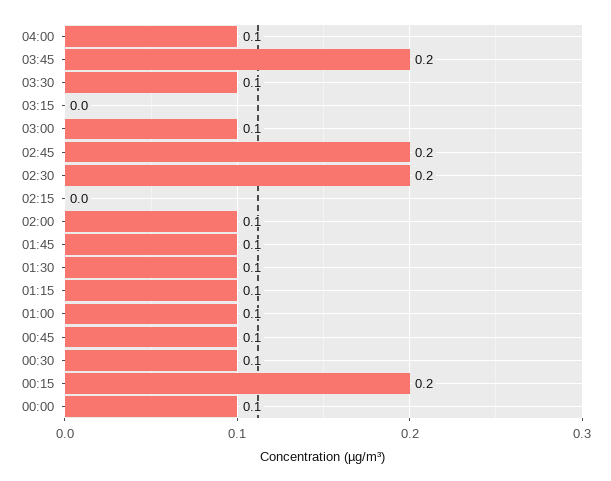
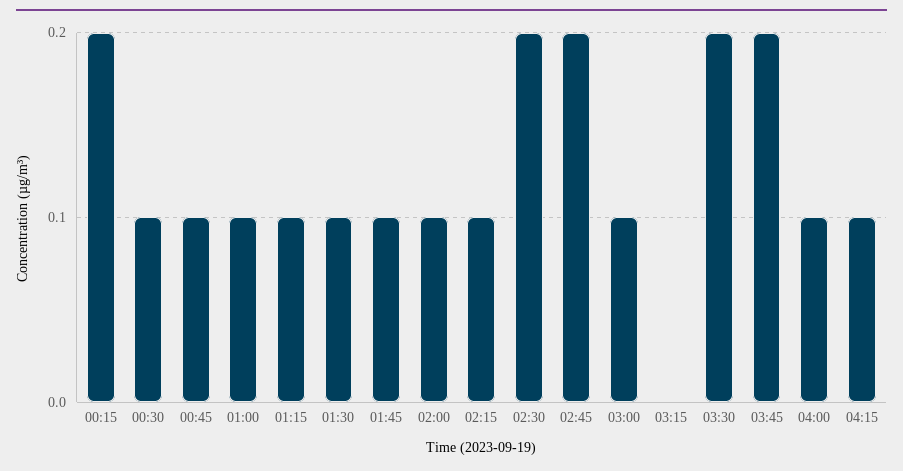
03:30: 0.1 -> 0.2
02:15: 0 -> 0.1
00:00: 0.1 -> none
04:15: none -> 0.1

